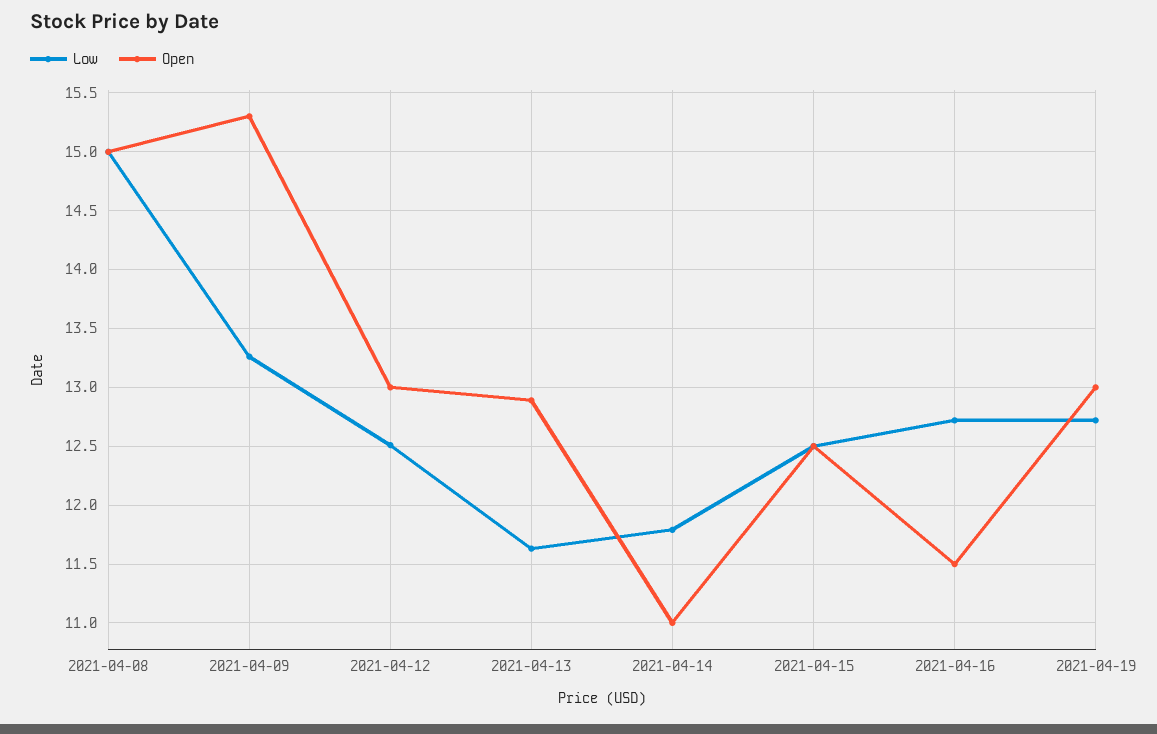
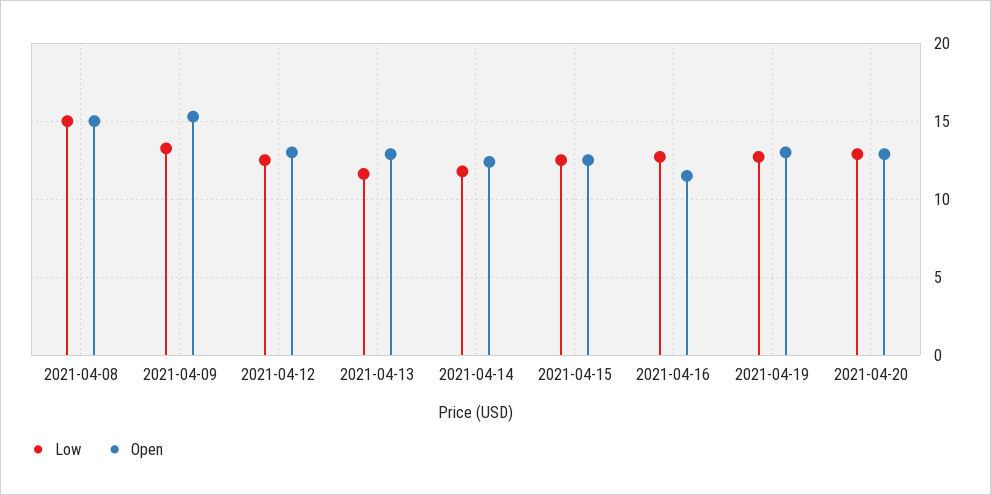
Open, 2021-04-14: 11 -> 12.5
Low, 2021-04-20: none -> 13
Open, 2021-04-20: none -> 13

